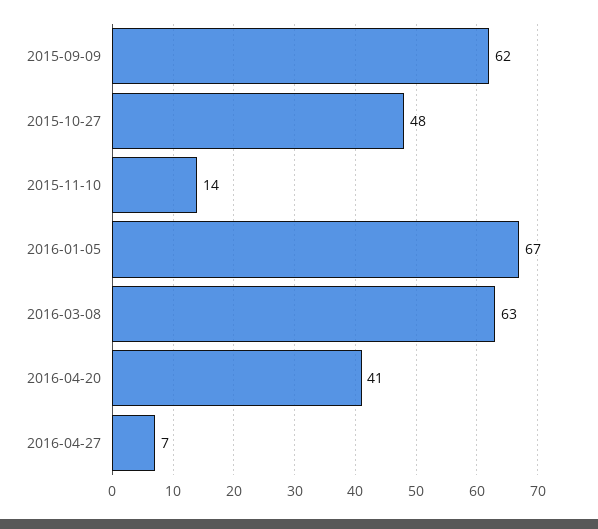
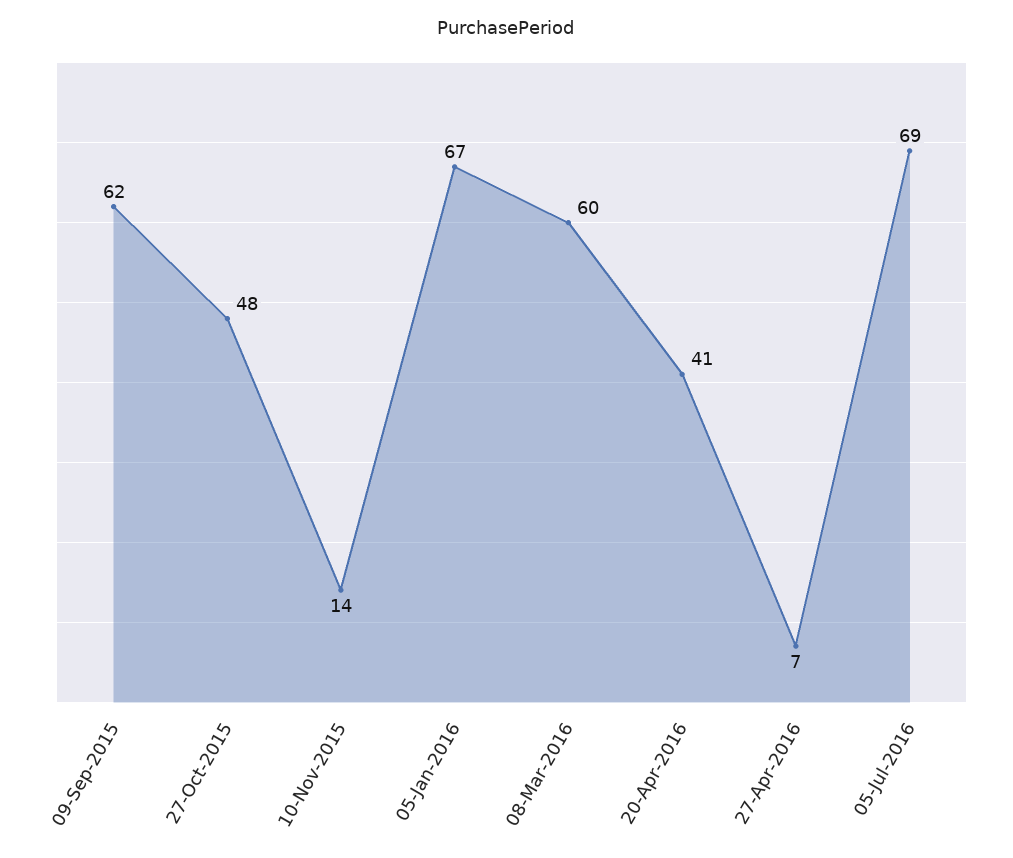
2016-03-08: 63 -> 60
05-Jul-2016: none -> 69

